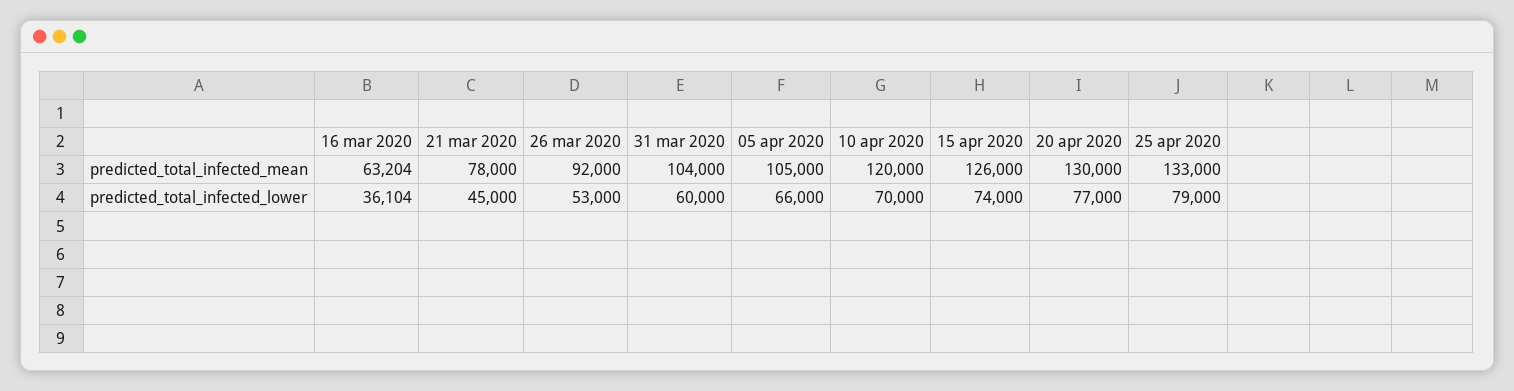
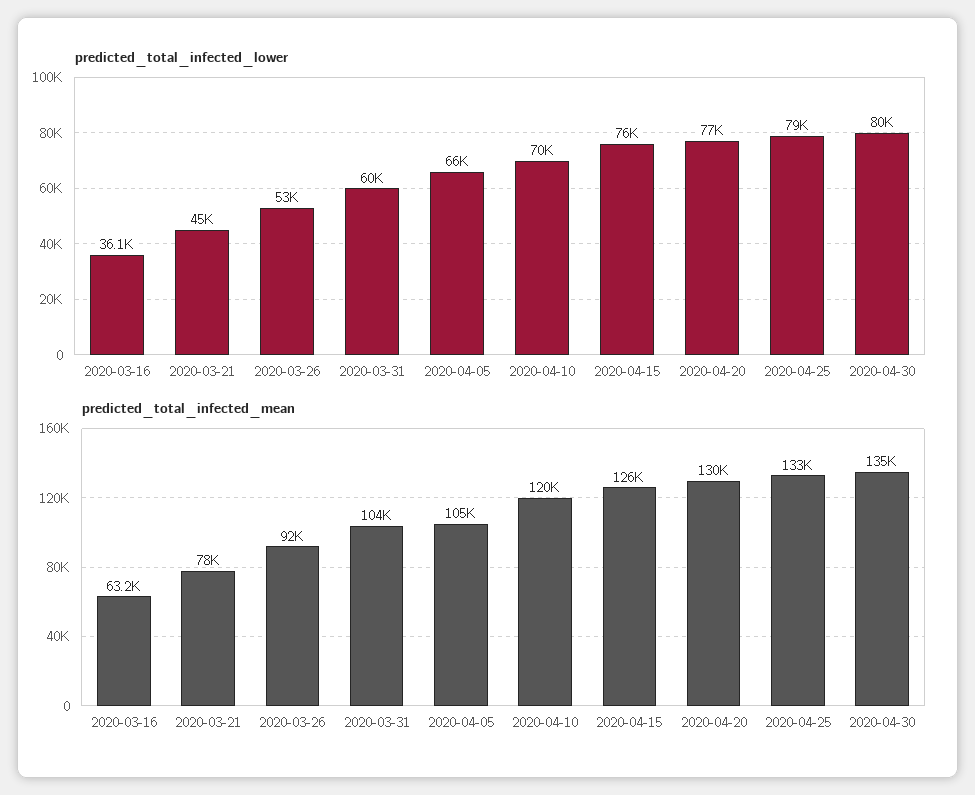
predicted_total_infected_lower, 15 apr 2020: 74000 -> 76000
predicted_total_infected_lower, 2020-04-30: none -> 80000
predicted_total_infected_mean, 2020-04-30: none -> 135000

